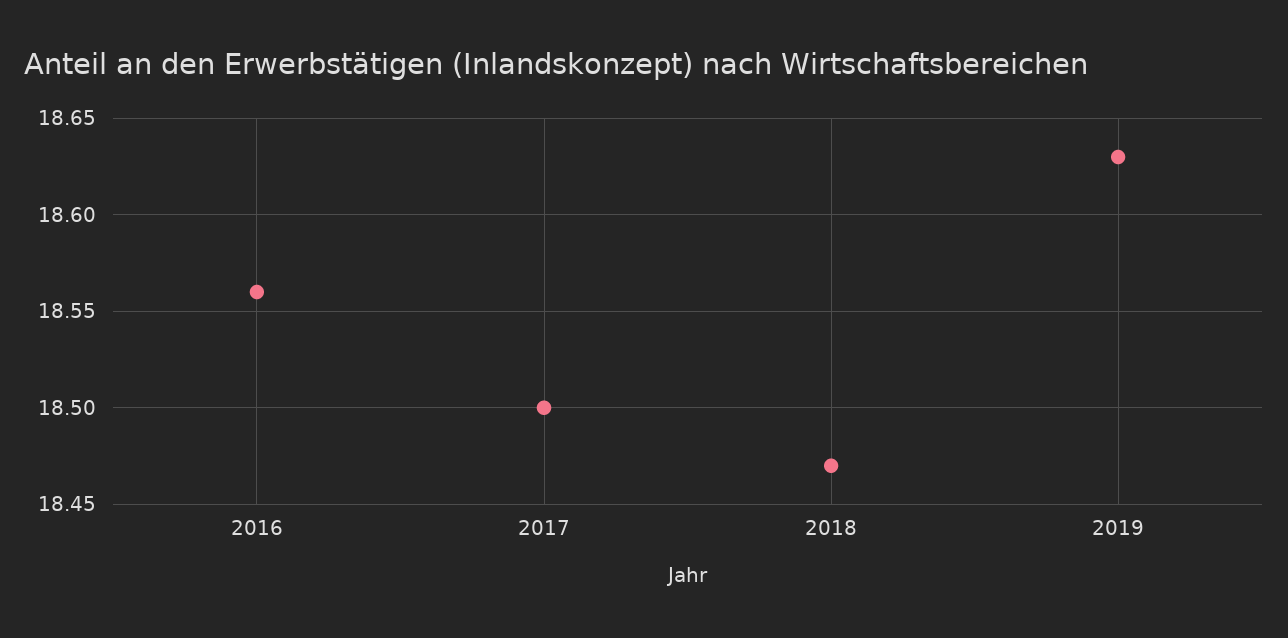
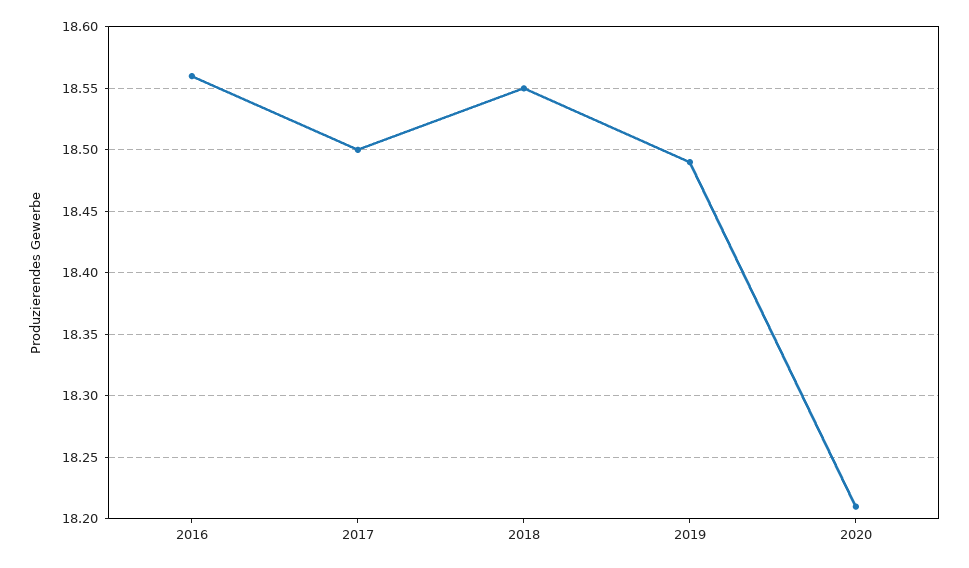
2018: 18.47 -> 18.55
2019: 18.63 -> 18.49
2020: none -> 18.21

